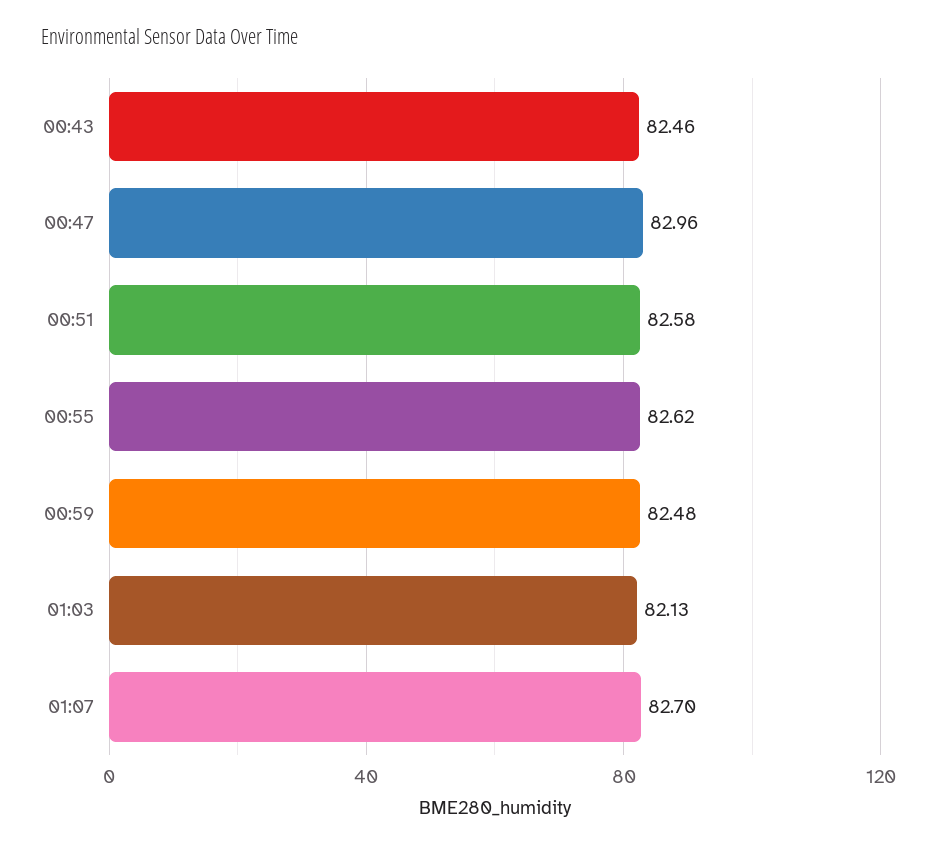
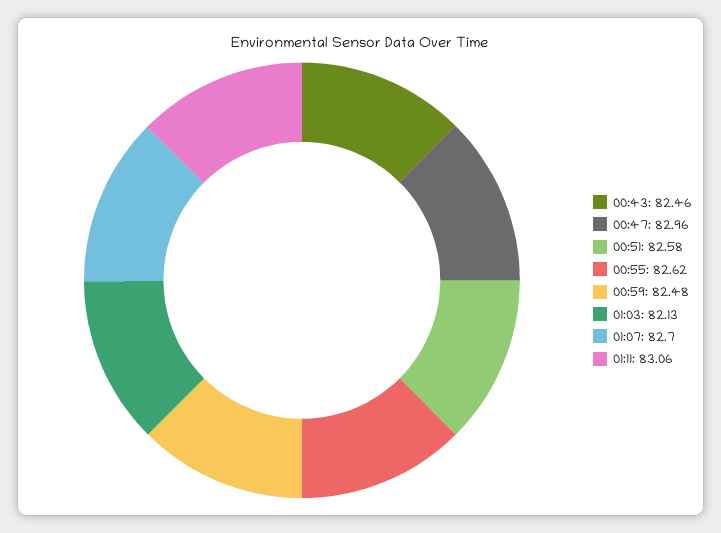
01:11: none -> 83.06

